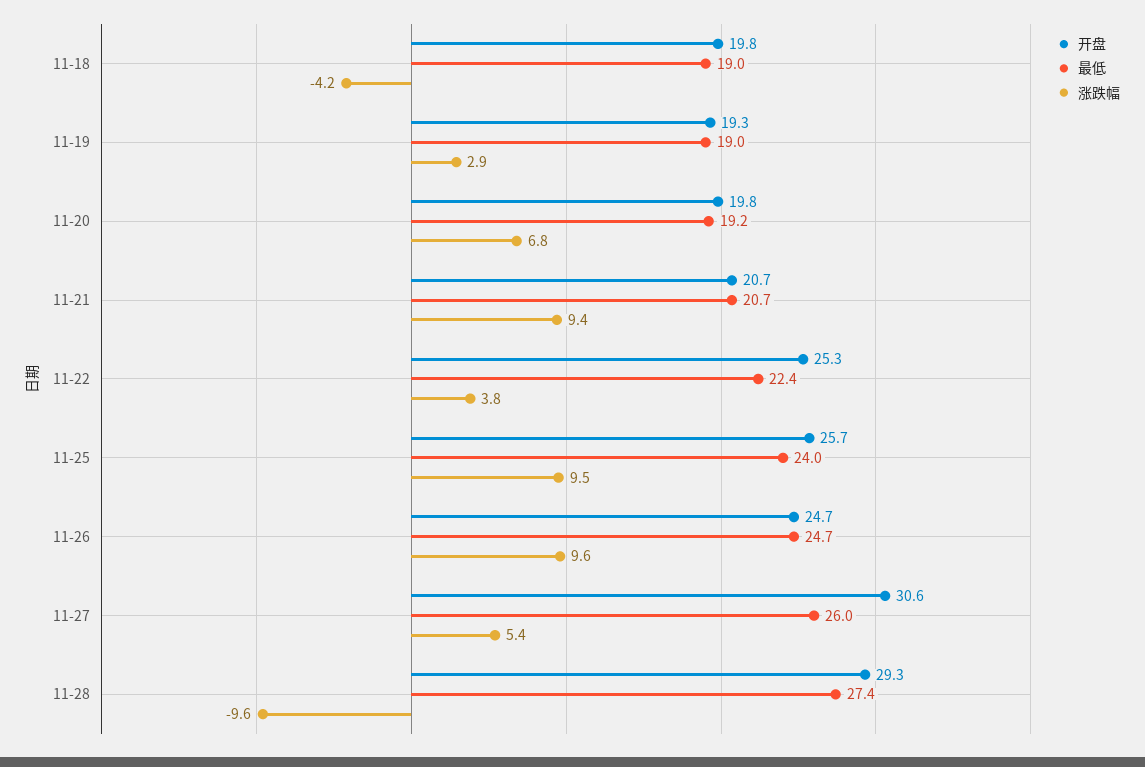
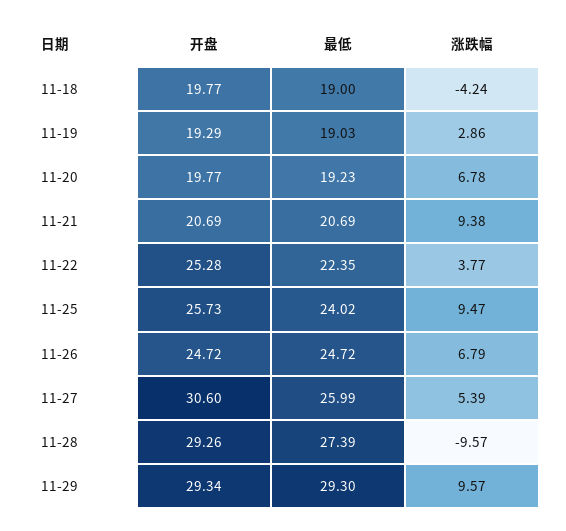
涨跌幅, 11-26: 9.6 -> 6.79
开盘, 11-29: none -> 29.34
最低, 11-29: none -> 29.3
涨跌幅, 11-29: none -> 9.57

